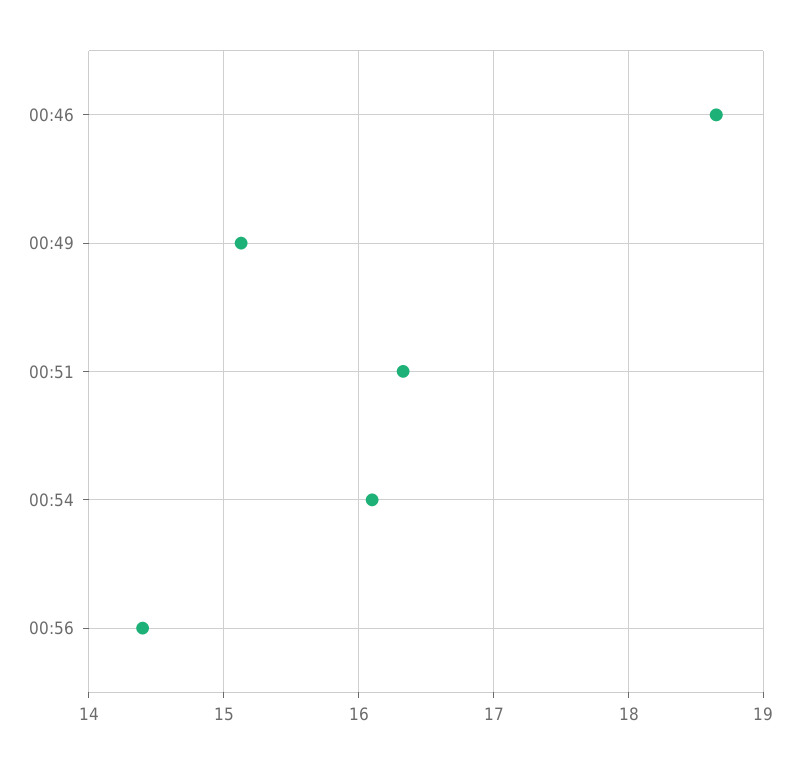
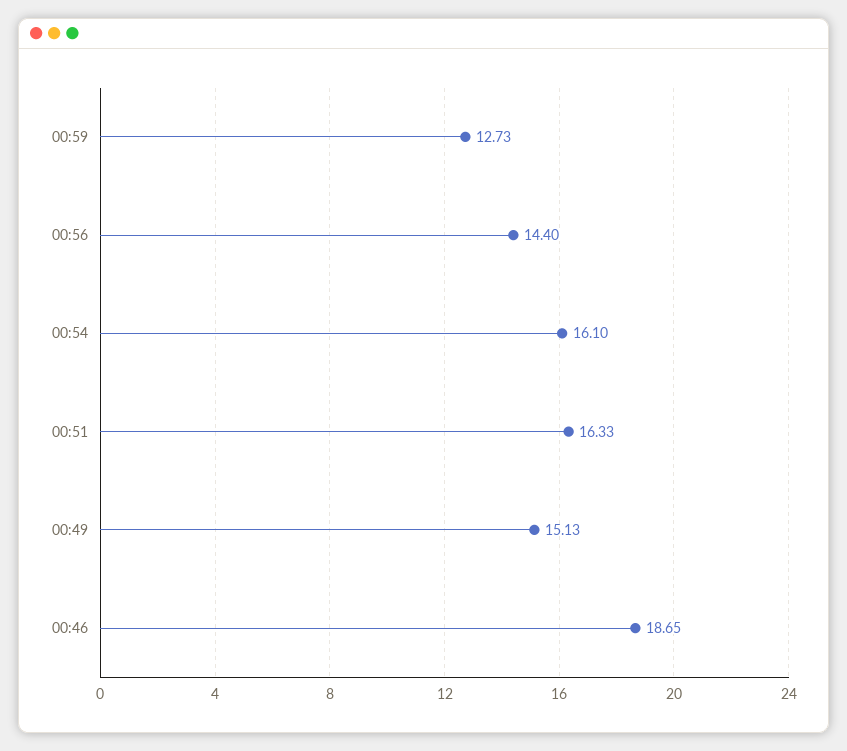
00:59: none -> 12.73

